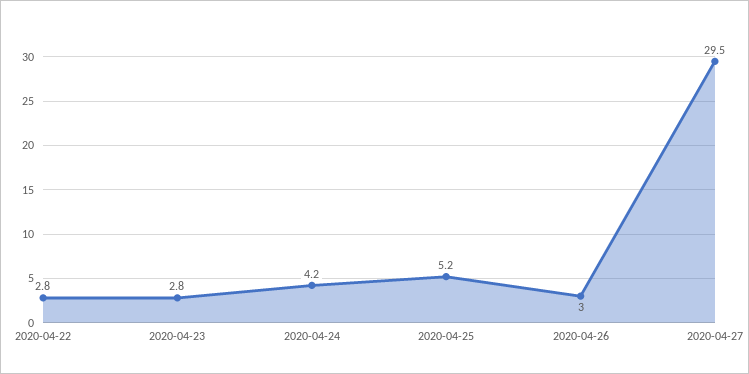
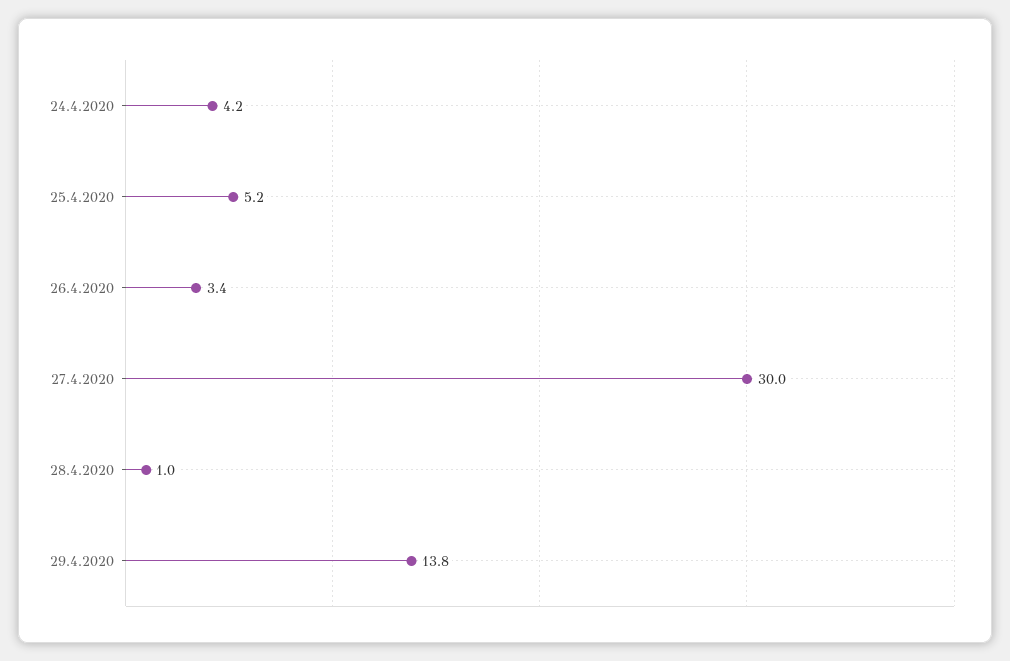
2020-04-22: 2.8 -> none
2020-04-23: 2.8 -> none
2020-04-26: 3 -> 3.4
2020-04-27: 29.5 -> 30
28.4.2020: none -> 1
29.4.2020: none -> 13.8

